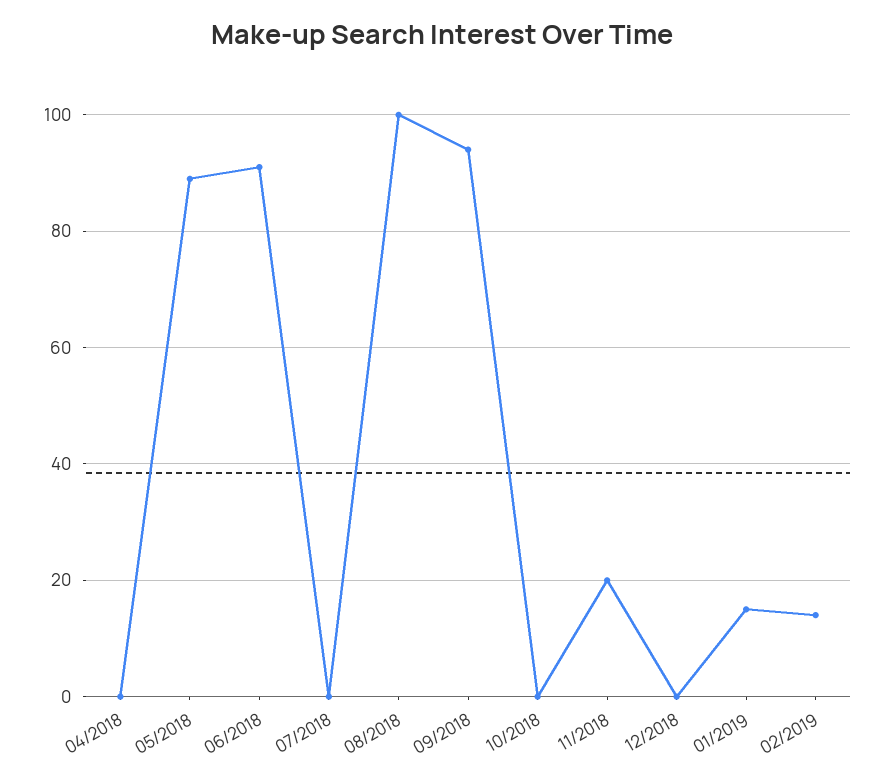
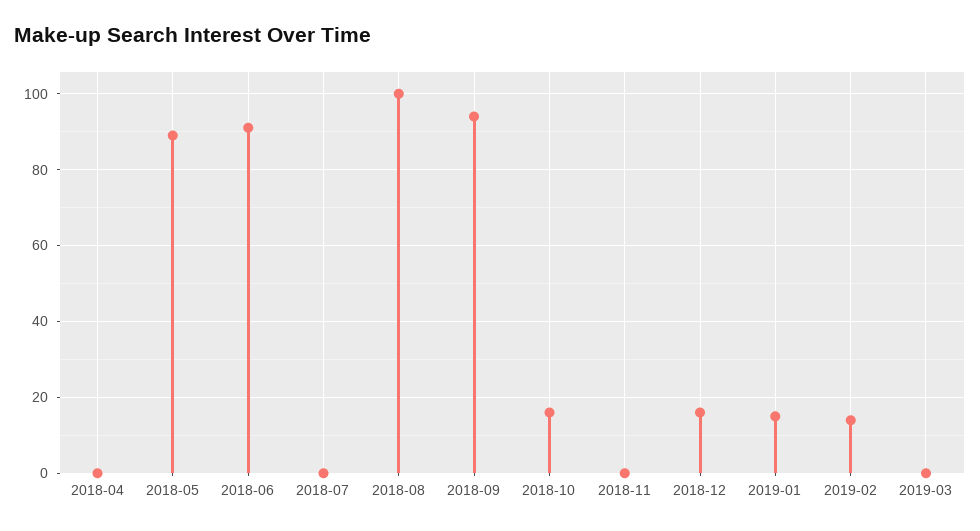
10/2018: 0 -> 15
11/2018: 20 -> 0
12/2018: 0 -> 15
2019-03: none -> 0

